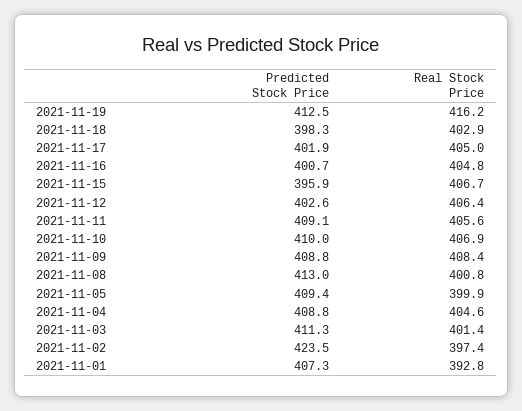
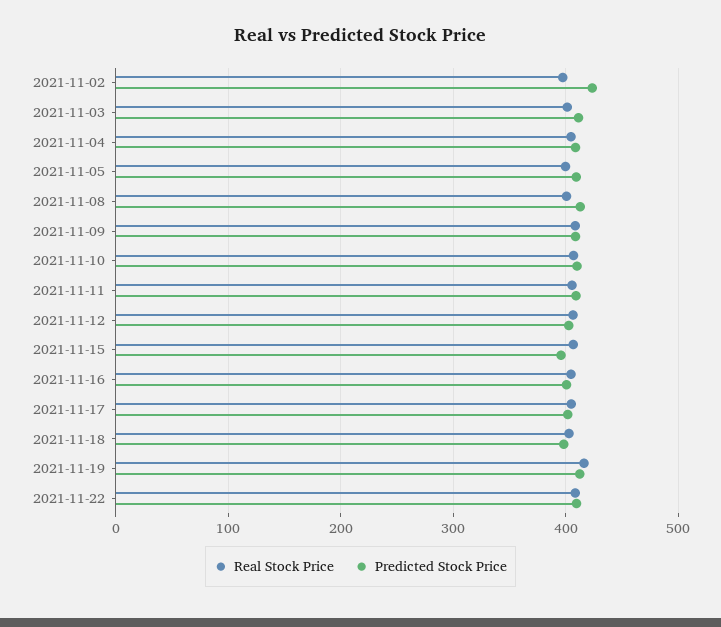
Predicted Stock Price, 2021-11-01: 407.3 -> none
Real Stock Price, 2021-11-01: 392.8 -> none
Real Stock Price, 2021-11-22: none -> 410
Predicted Stock Price, 2021-11-22: none -> 410

